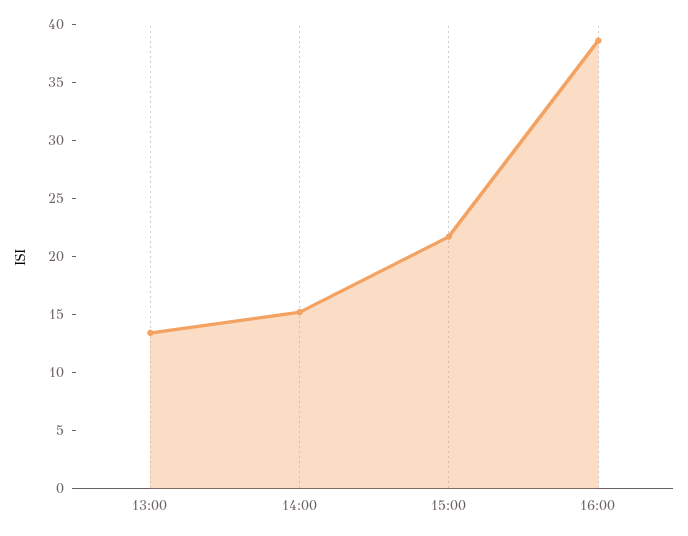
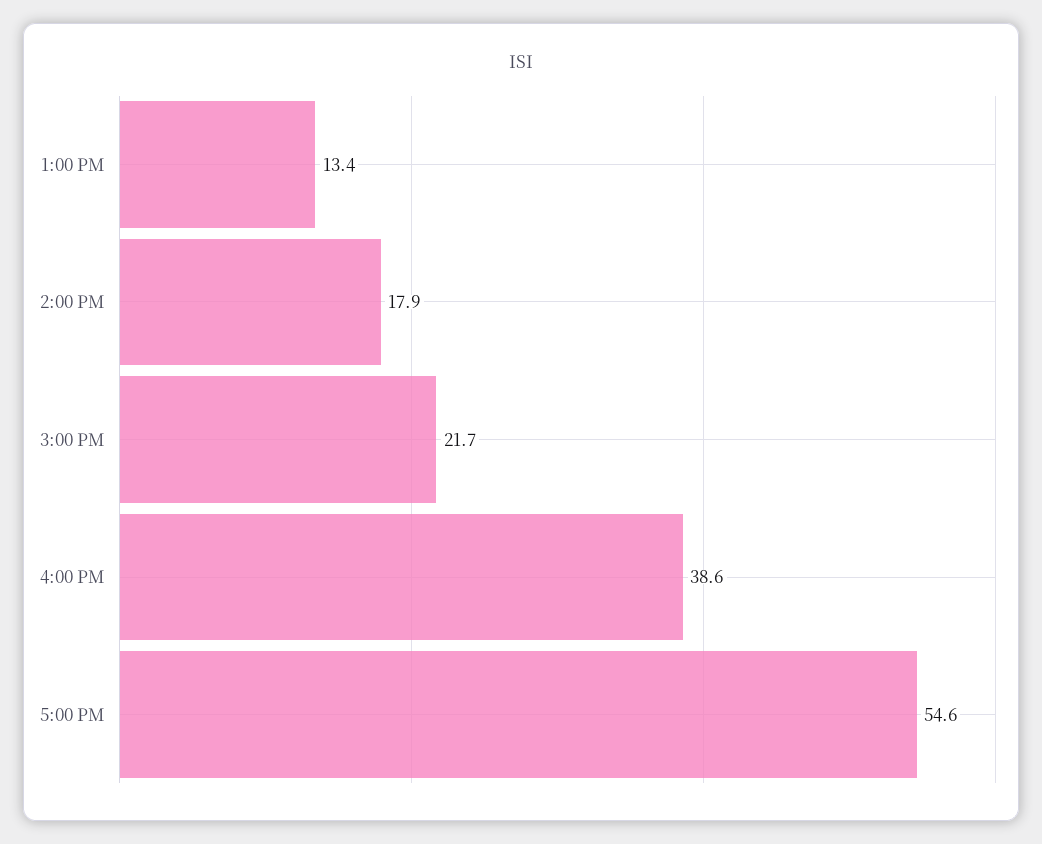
14:00: 15 -> 17.9
5:00 PM: none -> 54.6

